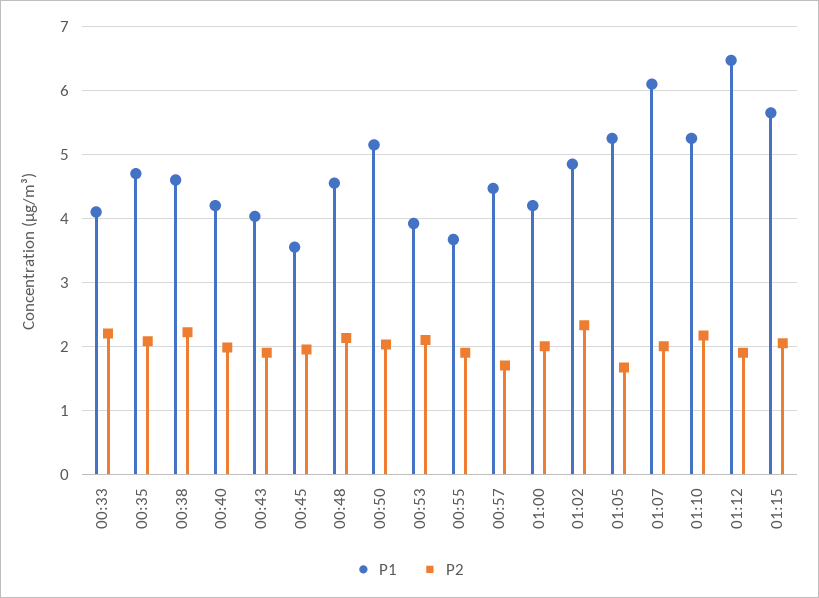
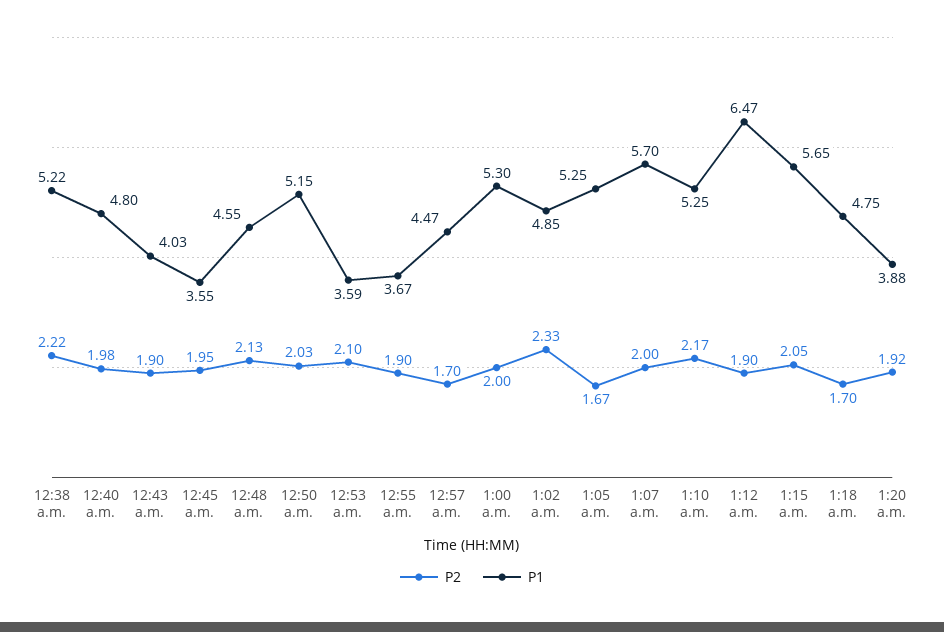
P1, 00:33: 4.1 -> none
P2, 00:33: 2.2 -> none
P1, 00:35: 4.7 -> none
P2, 00:35: 2.1 -> none
P1, 00:38: 4.6 -> 5.22
P1, 00:40: 4.2 -> 4.8
P1, 00:53: 3.9 -> 3.59
P1, 01:00: 4.2 -> 5.3
P1, 01:07: 6.1 -> 5.7
P2, 1:18 a.m.: none -> 1.7
P1, 1:18 a.m.: none -> 4.75
P2, 1:20 a.m.: none -> 1.92
P1, 1:20 a.m.: none -> 3.88

